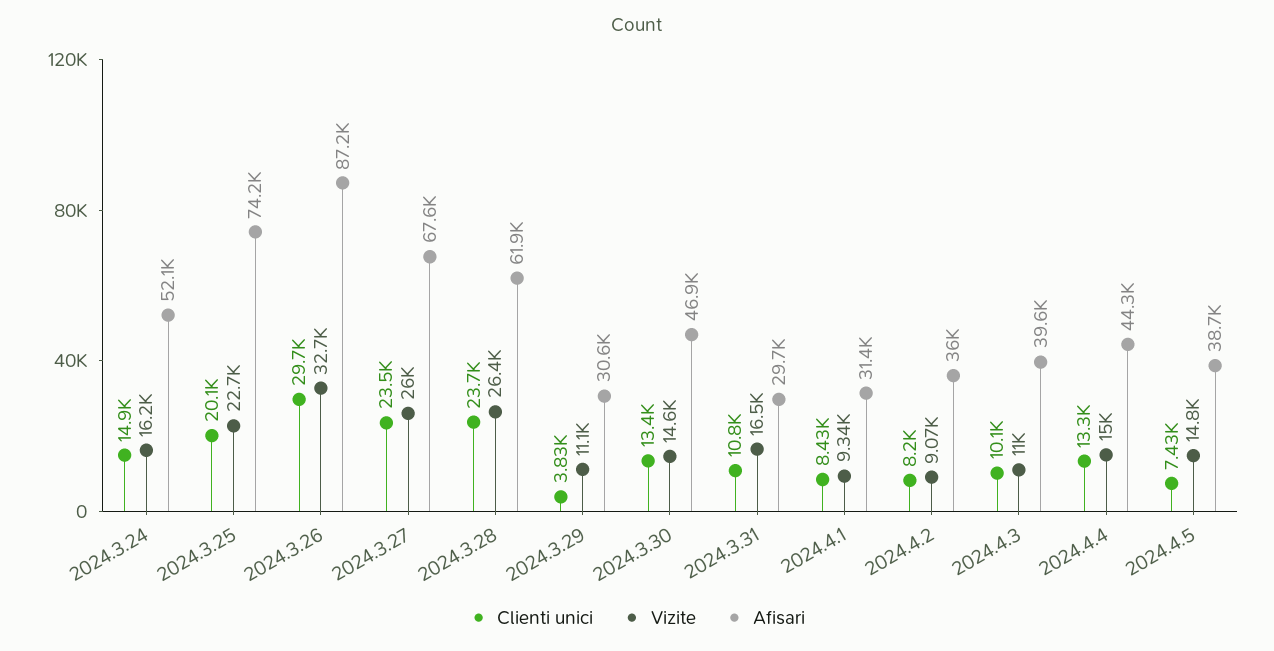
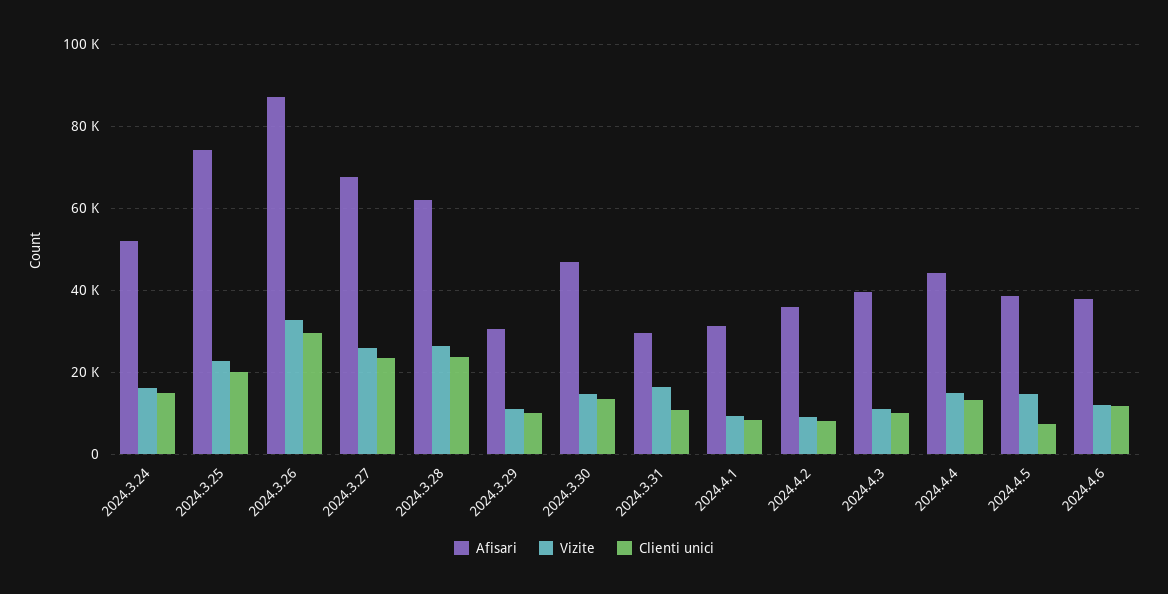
Clienti unici, 2024.3.29: 3830 -> 10000
Afisari, 2024.4.6: none -> 38000
Vizite, 2024.4.6: none -> 12000
Clienti unici, 2024.4.6: none -> 12000

